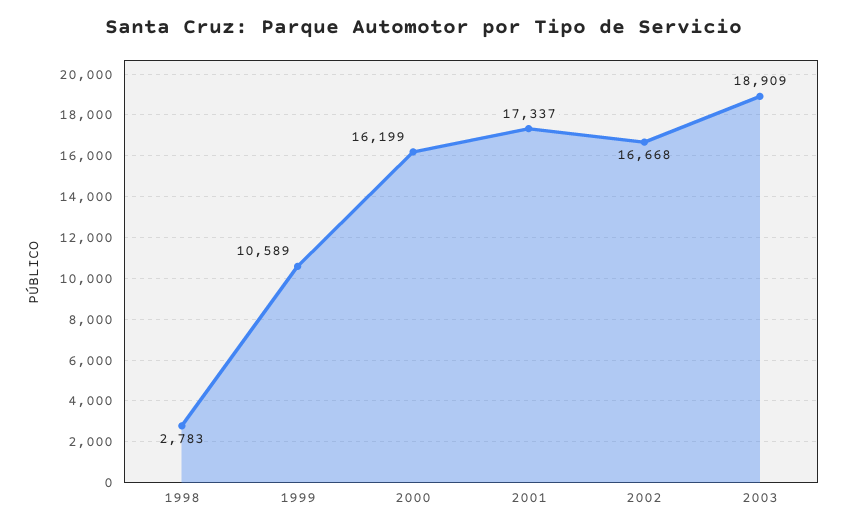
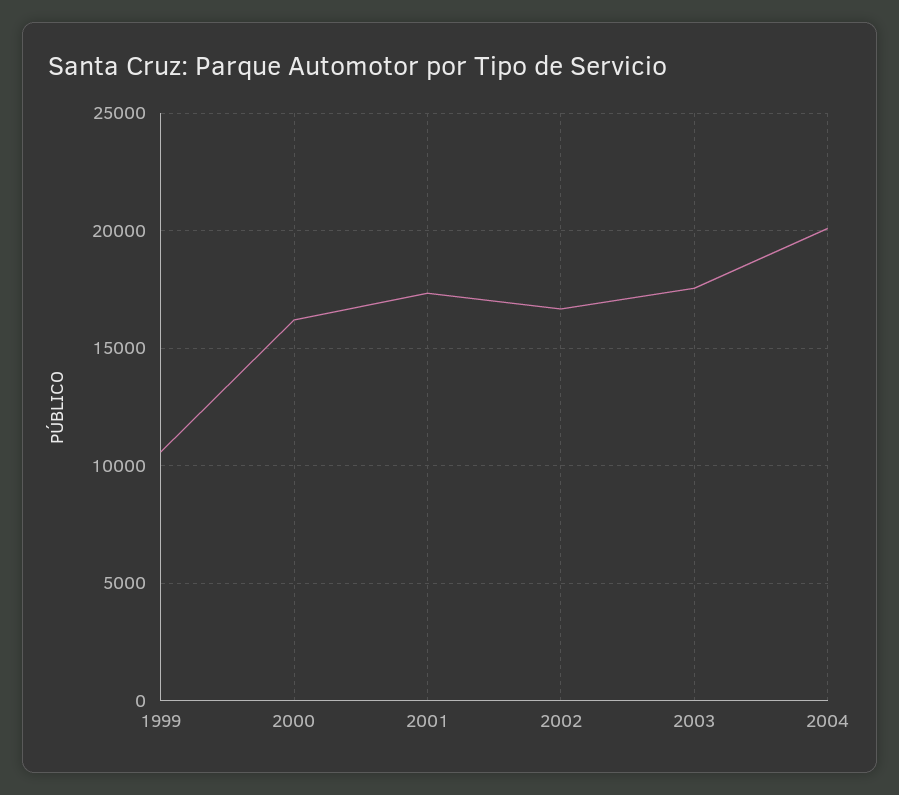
1998: 2783 -> none
2003: 18909 -> 17500
2004: none -> 20000

